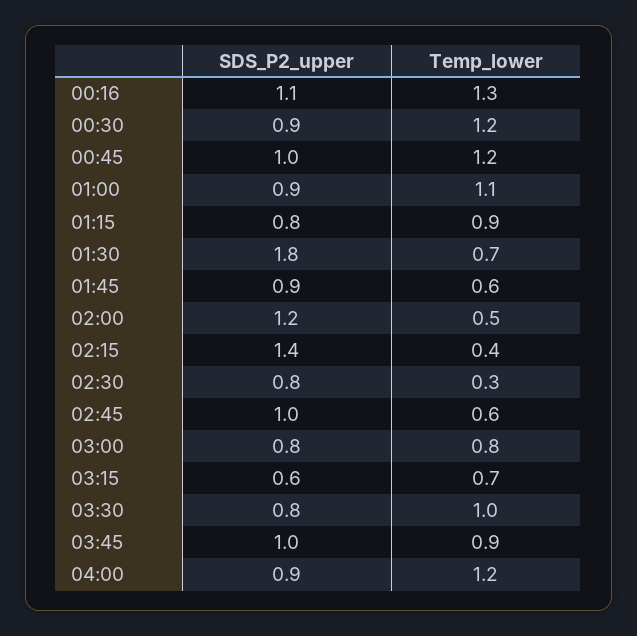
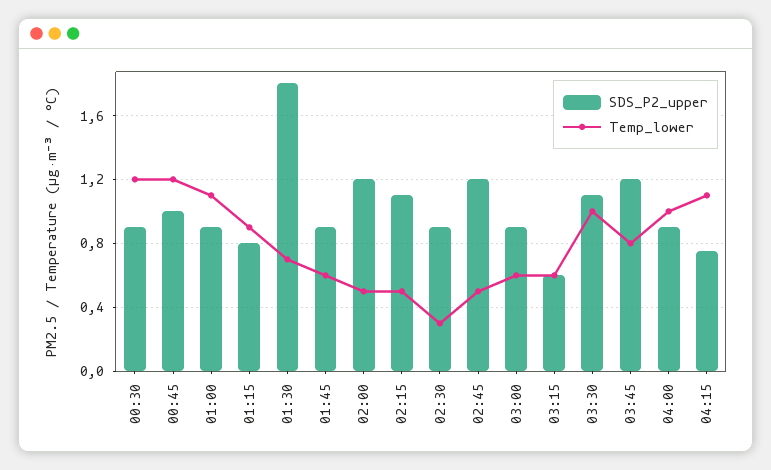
SDS_P2_upper, 00:16: 1.1 -> none
Temp_lower, 00:16: 1.3 -> none
SDS_P2_upper, 02:15: 1.4 -> 1.1
Temp_lower, 02:15: 0.4 -> 0.5
SDS_P2_upper, 02:30: 0.8 -> 0.9
SDS_P2_upper, 02:45: 1 -> 1.2
Temp_lower, 02:45: 0.6 -> 0.5
SDS_P2_upper, 03:00: 0.8 -> 0.9
Temp_lower, 03:00: 0.8 -> 0.6
Temp_lower, 03:15: 0.7 -> 0.6
SDS_P2_upper, 03:30: 0.8 -> 1.1
SDS_P2_upper, 03:45: 1 -> 1.2
Temp_lower, 03:45: 0.9 -> 0.8
Temp_lower, 04:00: 1.2 -> 1
SDS_P2_upper, 04:15: none -> 0.75
Temp_lower, 04:15: none -> 1.1

